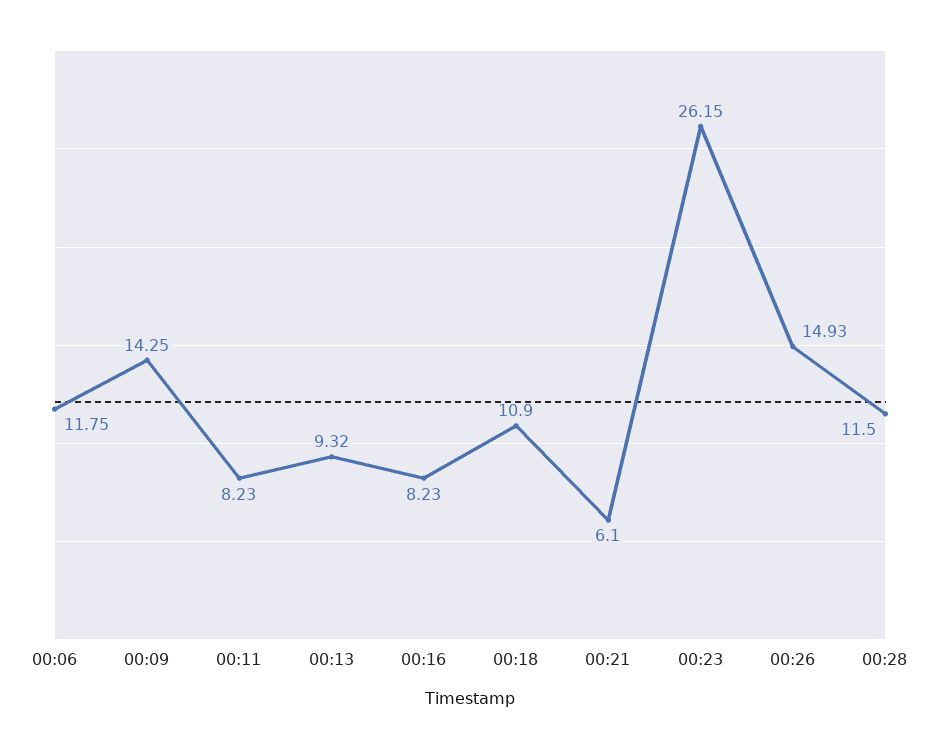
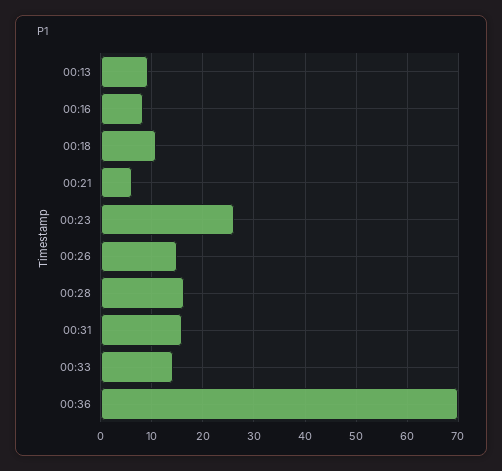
00:06: 11.75 -> none
00:09: 14.25 -> none
00:11: 8.23 -> none
00:28: 11.5 -> 16
00:31: none -> 16
00:33: none -> 14
00:36: none -> 70

